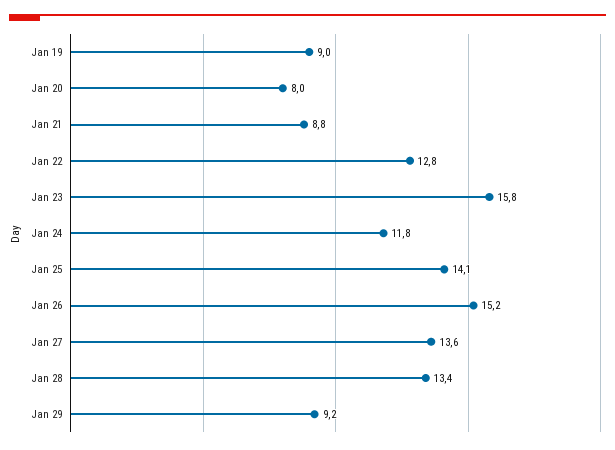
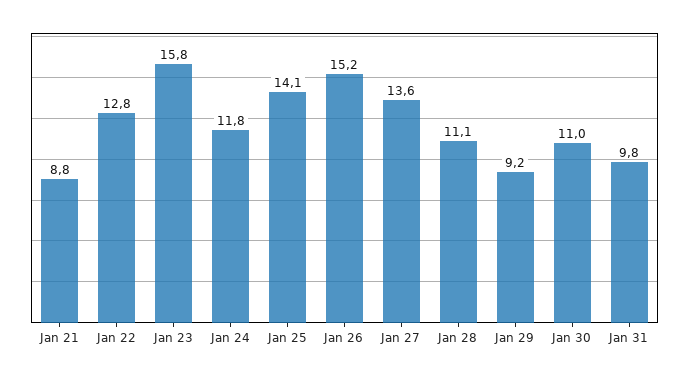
Jan 19: 9 -> none
Jan 20: 8 -> none
Jan 28: 13.4 -> 11.1
Jan 30: none -> 11
Jan 31: none -> 9.8

